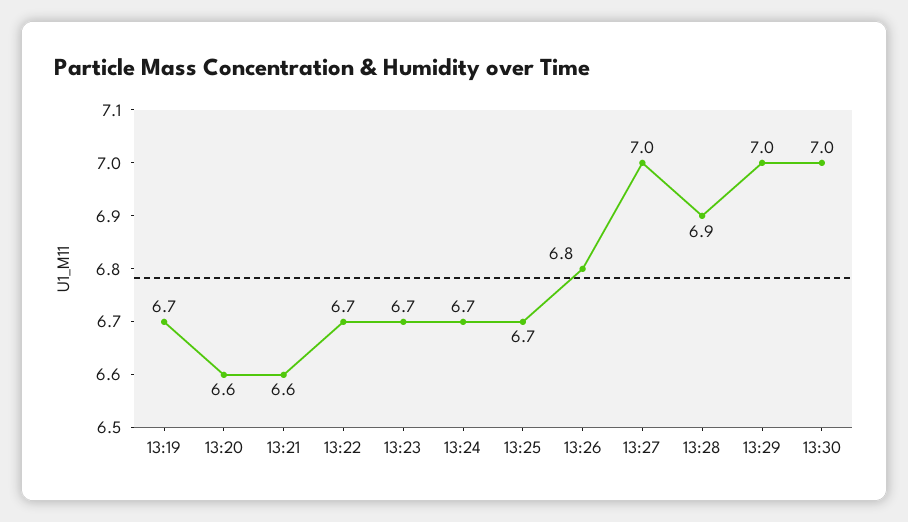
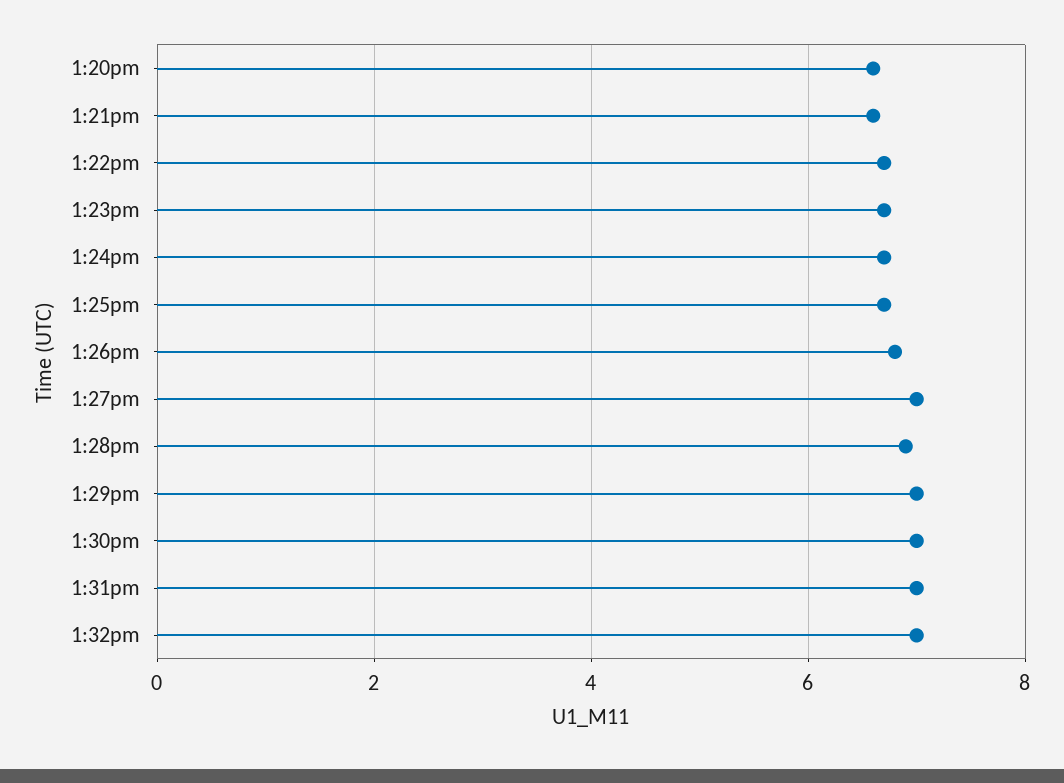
13:19: 6.7 -> none
1:31pm: none -> 7
1:32pm: none -> 7

